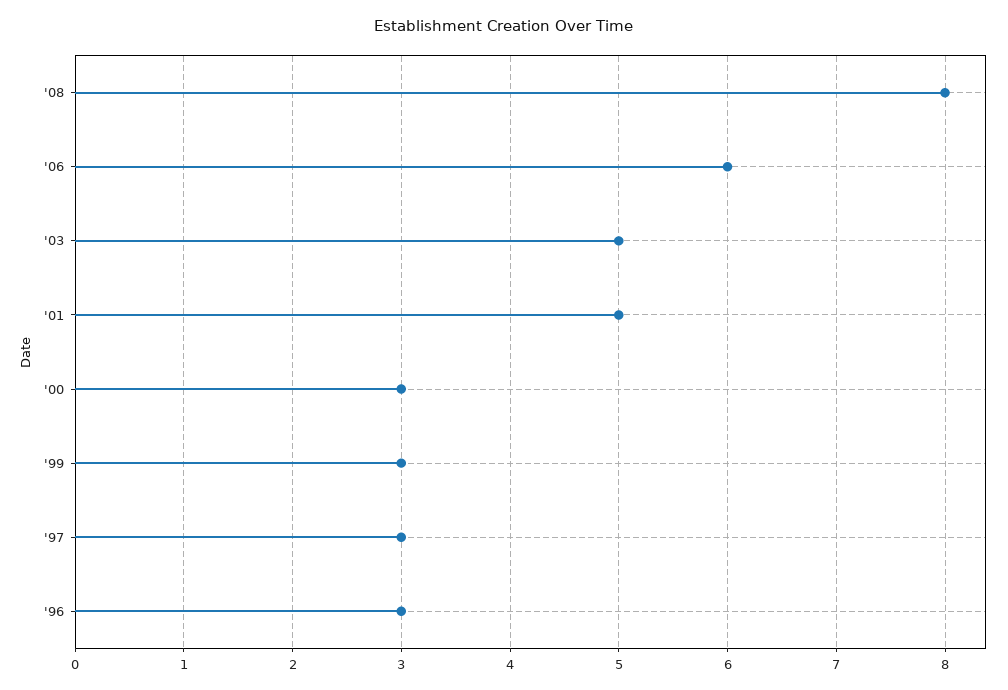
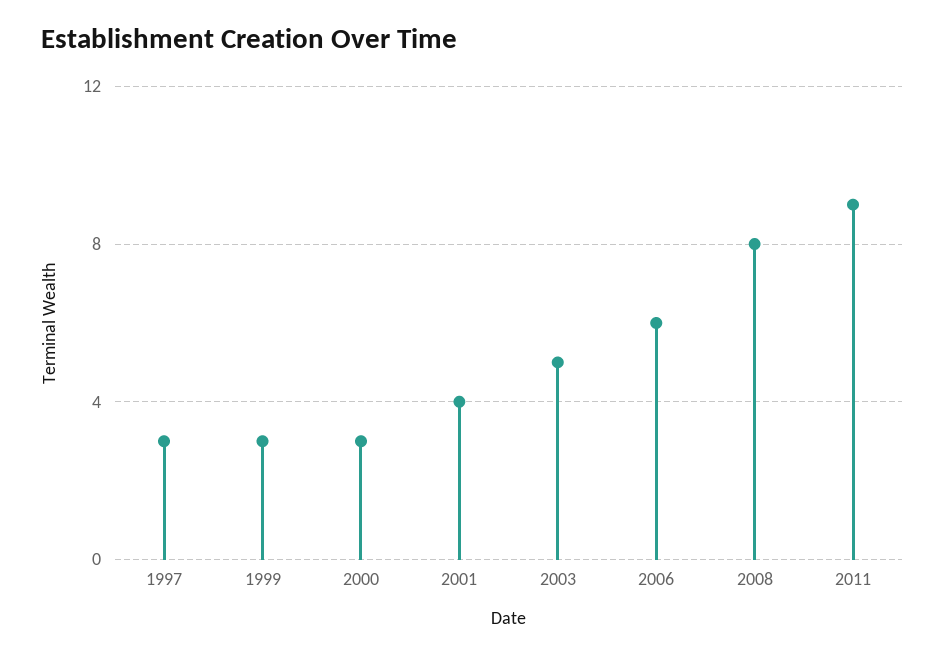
'01: 5 -> 4
'96: 3 -> none
2011: none -> 9

